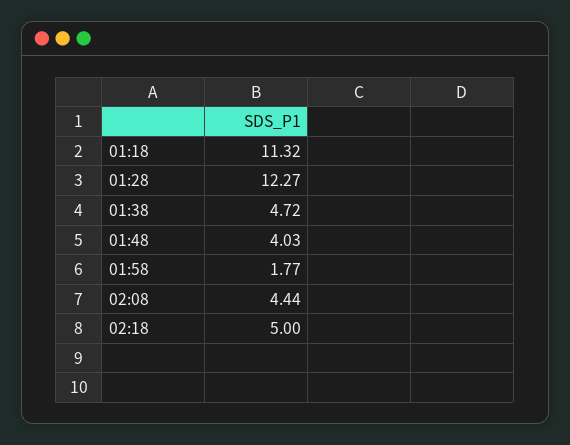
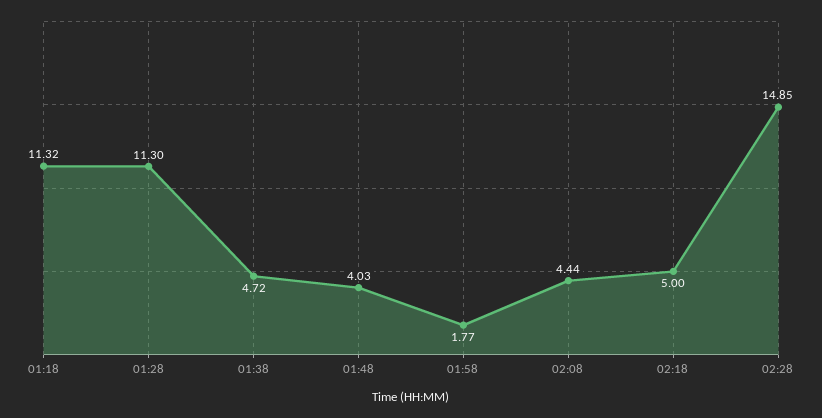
01:28: 12.27 -> 11.3
02:28: none -> 14.85

